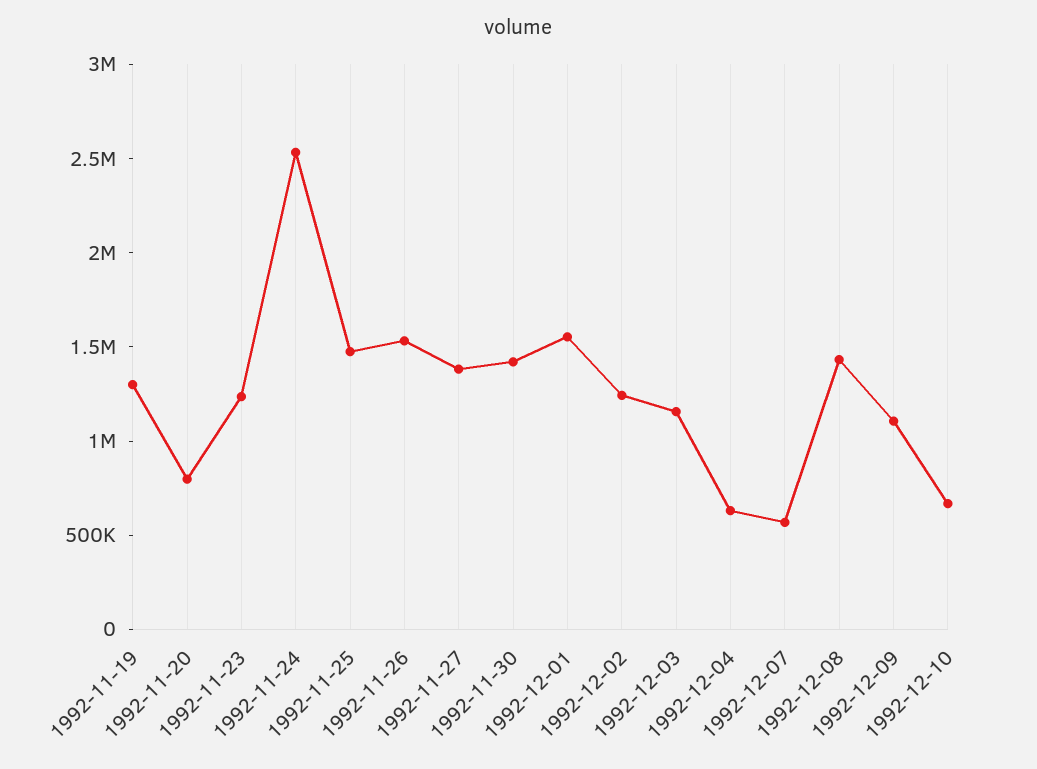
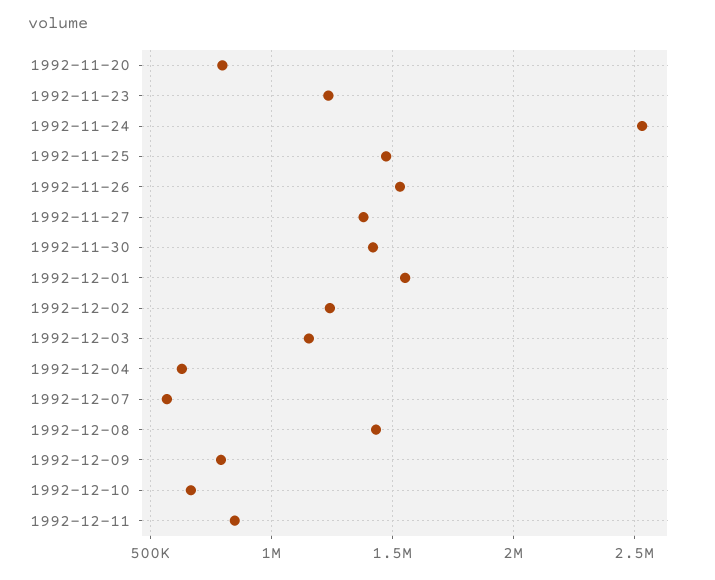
1992-11-19: 1300000 -> none
1992-12-09: 1100000 -> 800000
1992-12-11: none -> 850000

